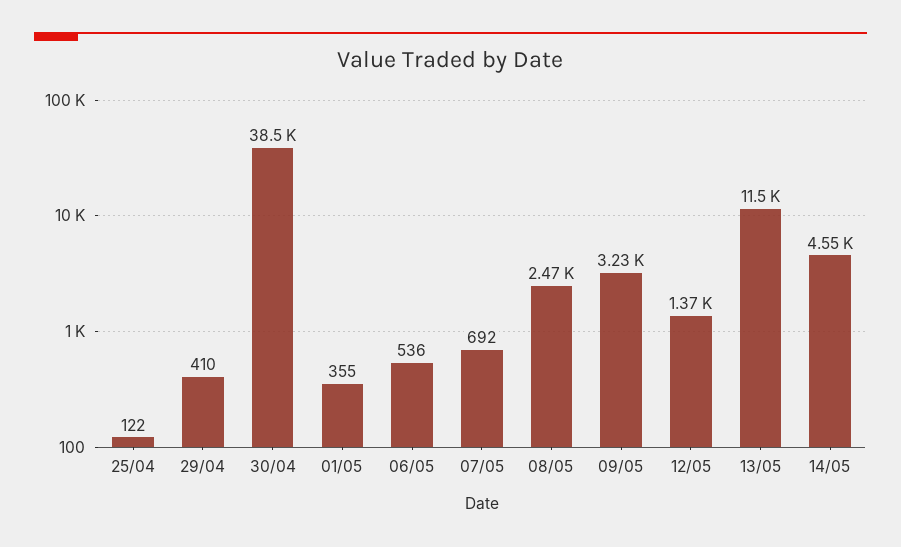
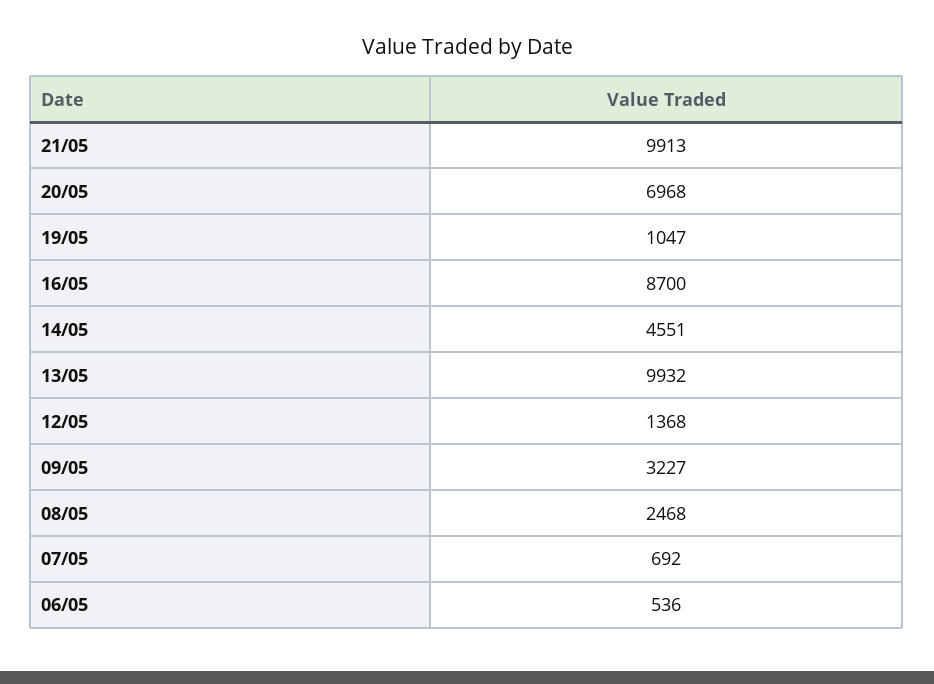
25/04: 122 -> none
29/04: 410 -> none
30/04: 38500 -> none
01/05: 355 -> none
13/05: 11500 -> 9932
21/05: none -> 9913
20/05: none -> 6968
19/05: none -> 1047
16/05: none -> 8700

